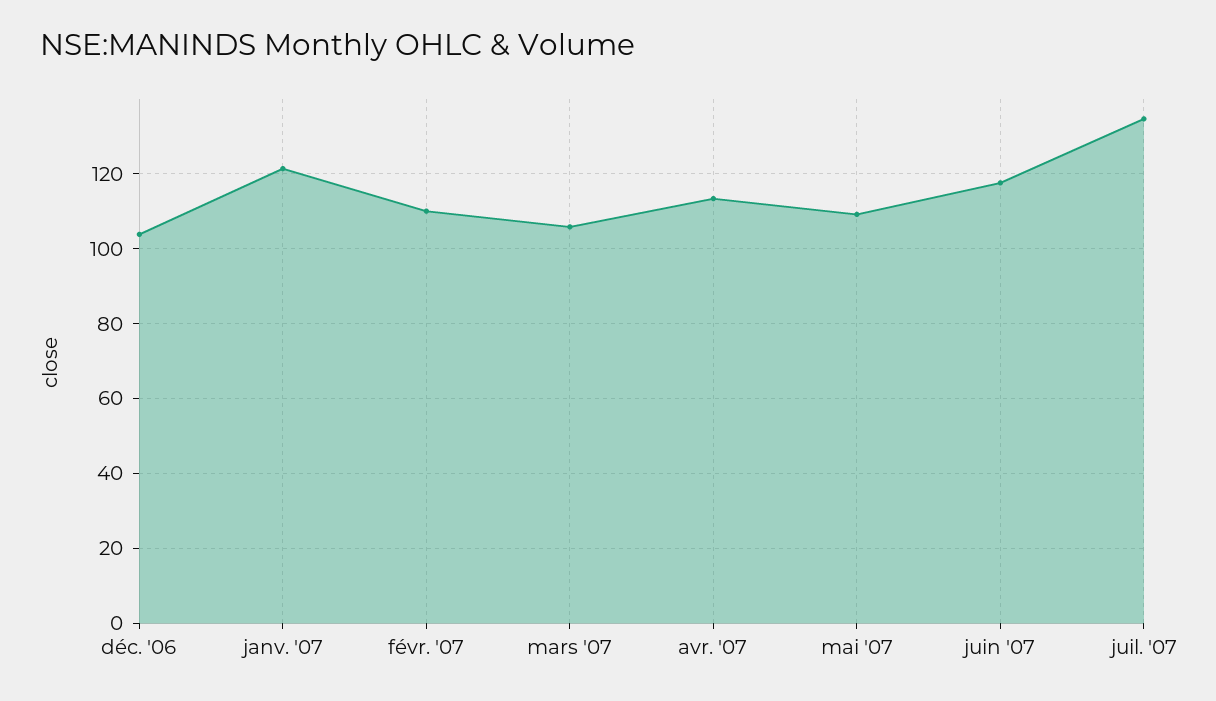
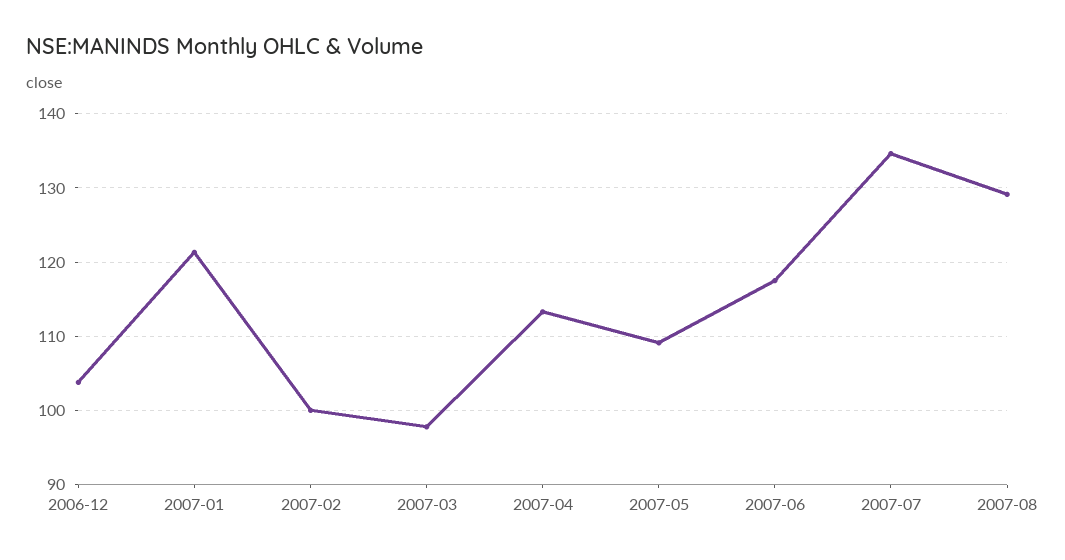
févr. '07: 110 -> 100
mars '07: 106 -> 98
2007-08: none -> 129

